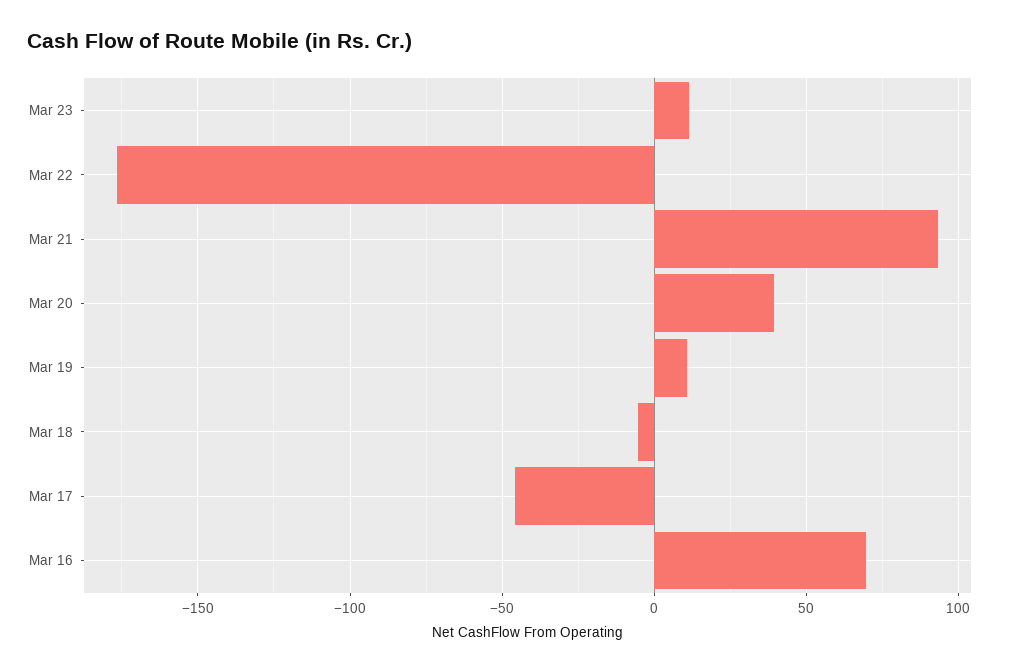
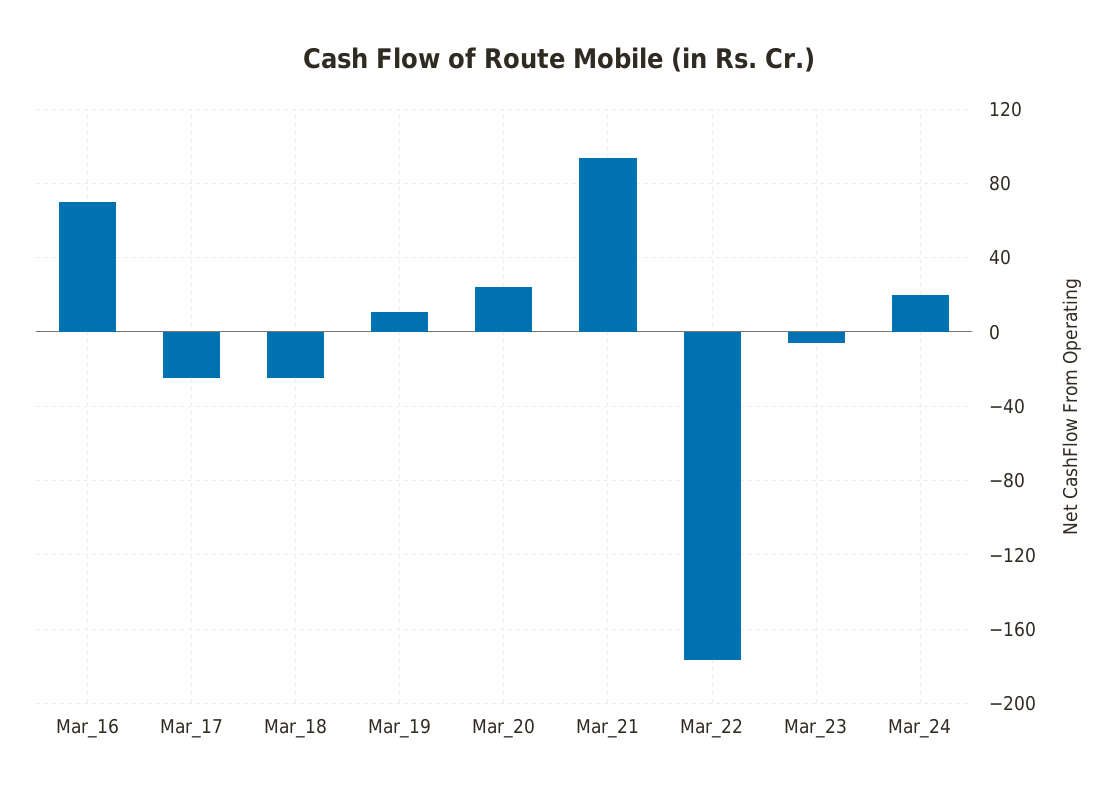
Mar 23: 10 -> -5
Mar 20: 40 -> 25
Mar 18: -5 -> -25
Mar 17: -45 -> -25
Mar_24: none -> 20

